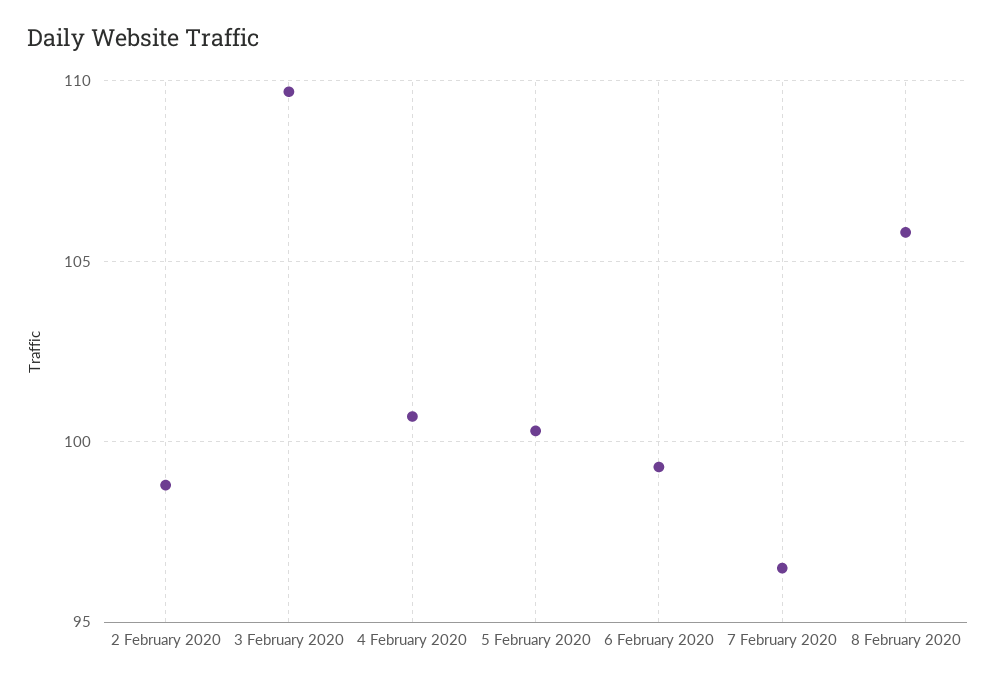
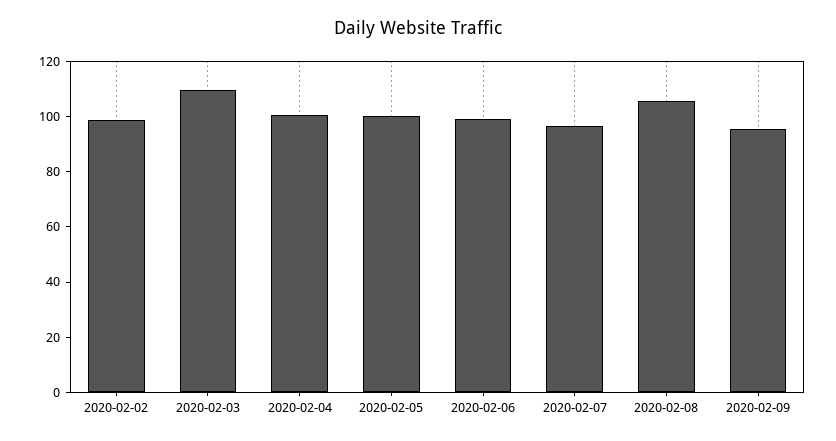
2020-02-09: none -> 95

